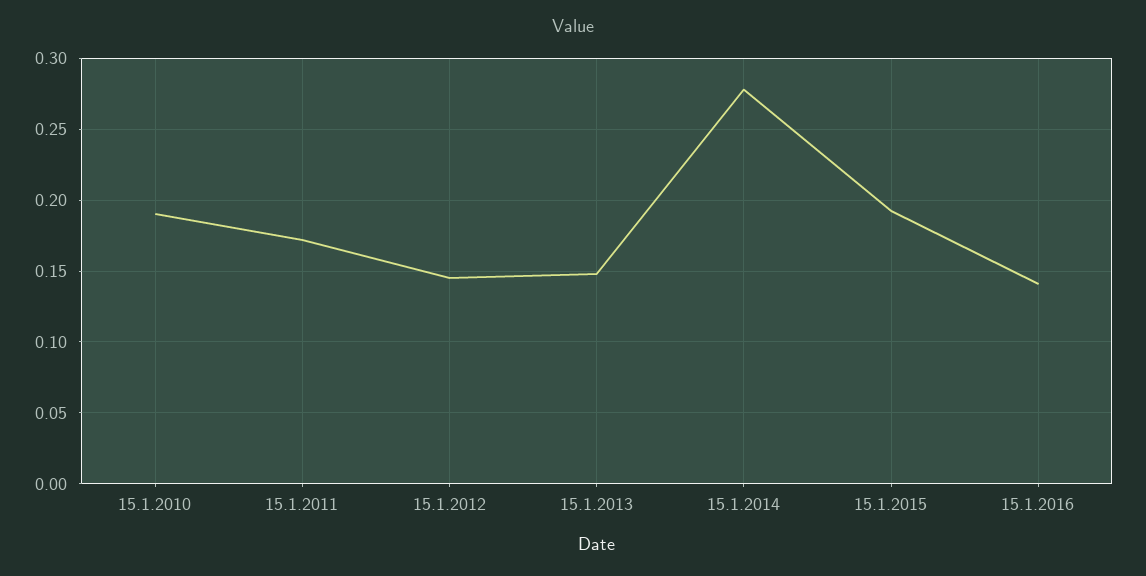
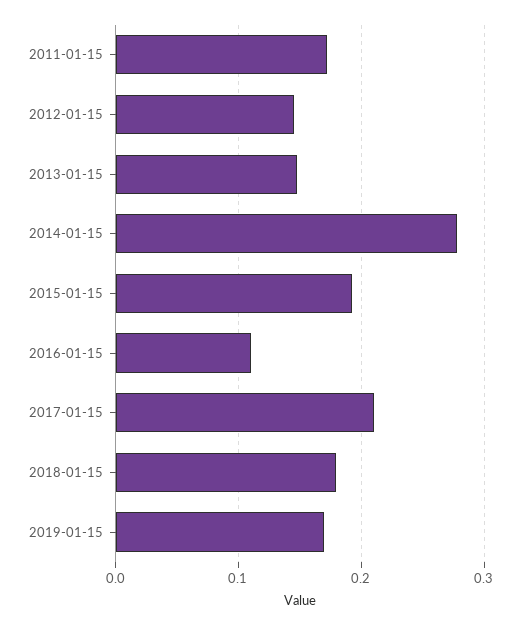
15.1.2010: 0.19 -> none
15.1.2016: 0.14 -> 0.11
2017-01-15: none -> 0.21
2018-01-15: none -> 0.18
2019-01-15: none -> 0.17

